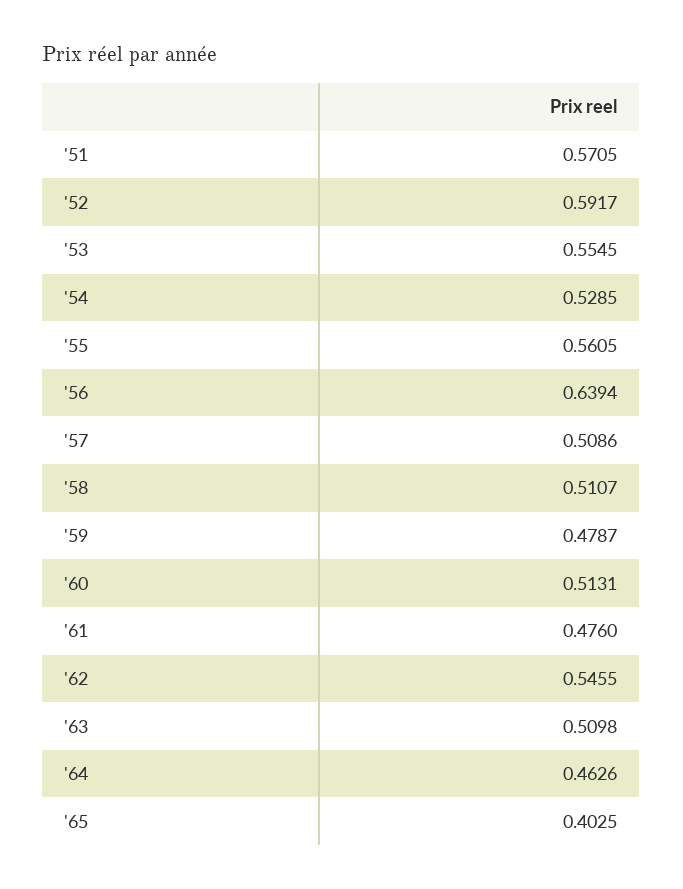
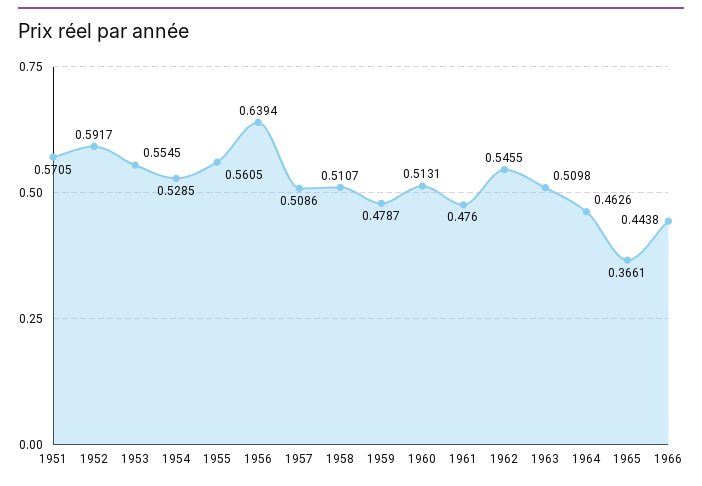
'65: 0.4025 -> 0.3661
1966: none -> 0.4438

